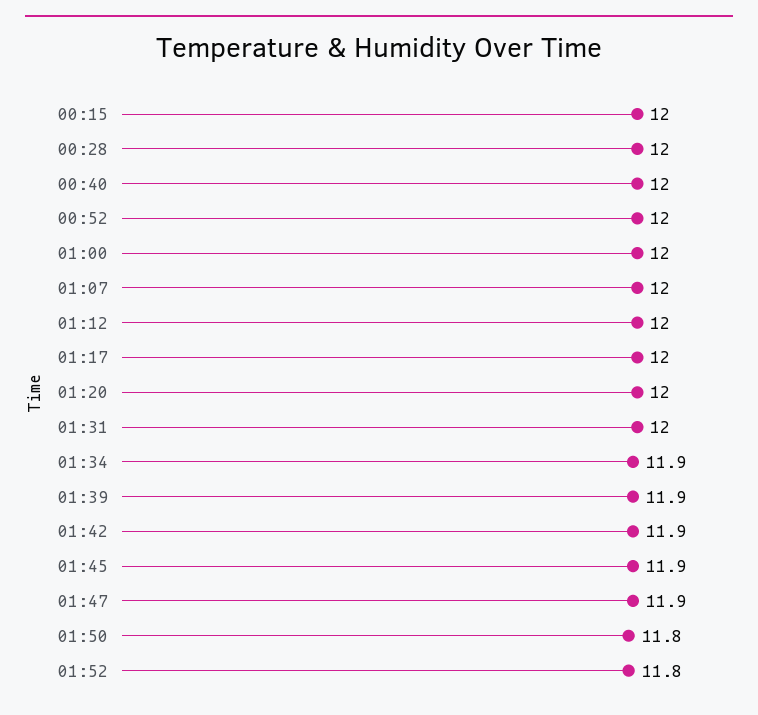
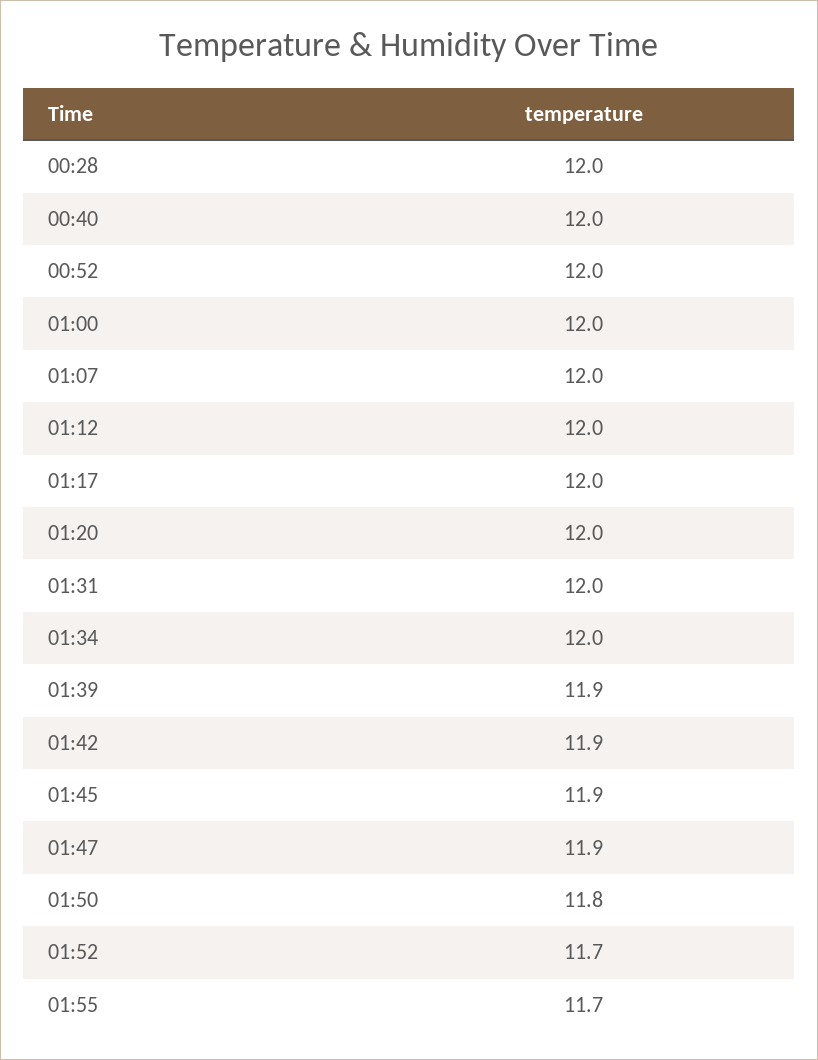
00:15: 12 -> none
01:34: 11.9 -> 12
01:52: 11.8 -> 11.7
01:55: none -> 11.7

